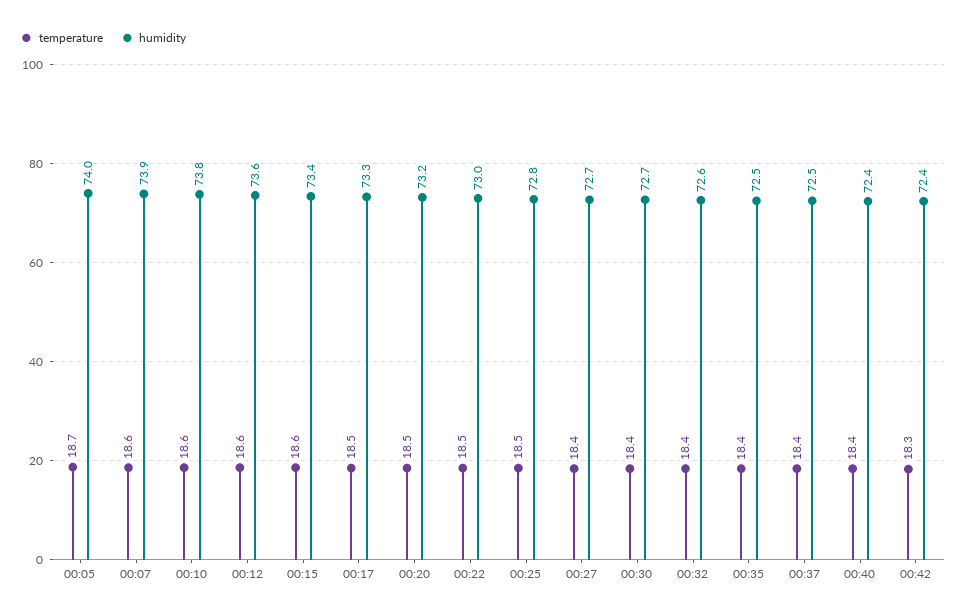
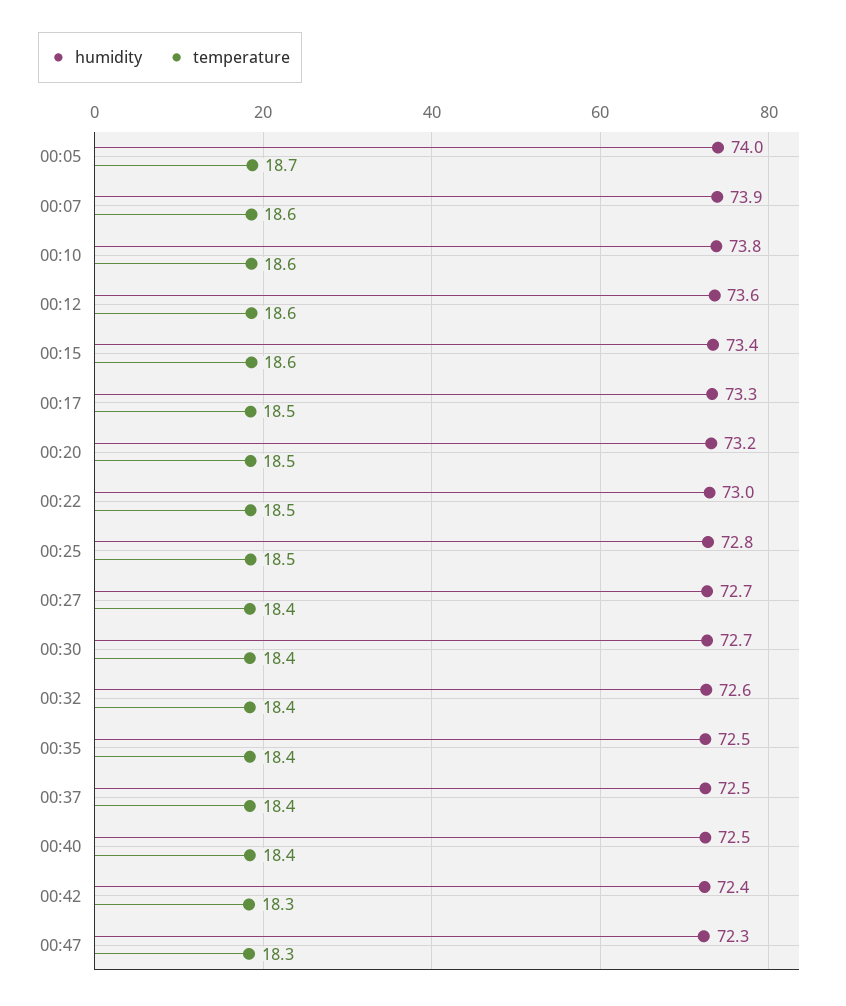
humidity, 00:40: 72.4 -> 72.5
humidity, 00:47: none -> 72.3
temperature, 00:47: none -> 18.3

